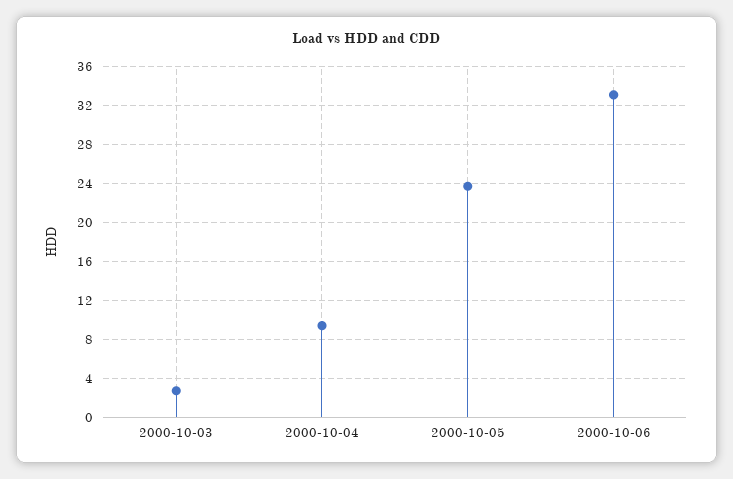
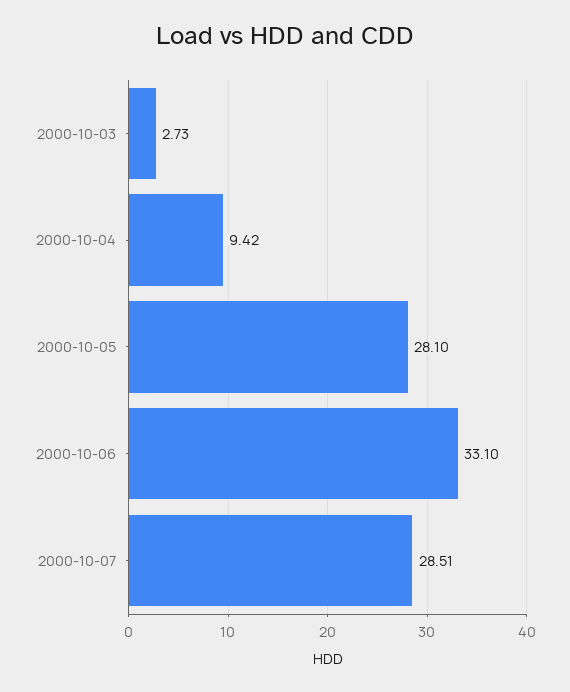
2000-10-05: 24 -> 28.1
2000-10-07: none -> 28.51

